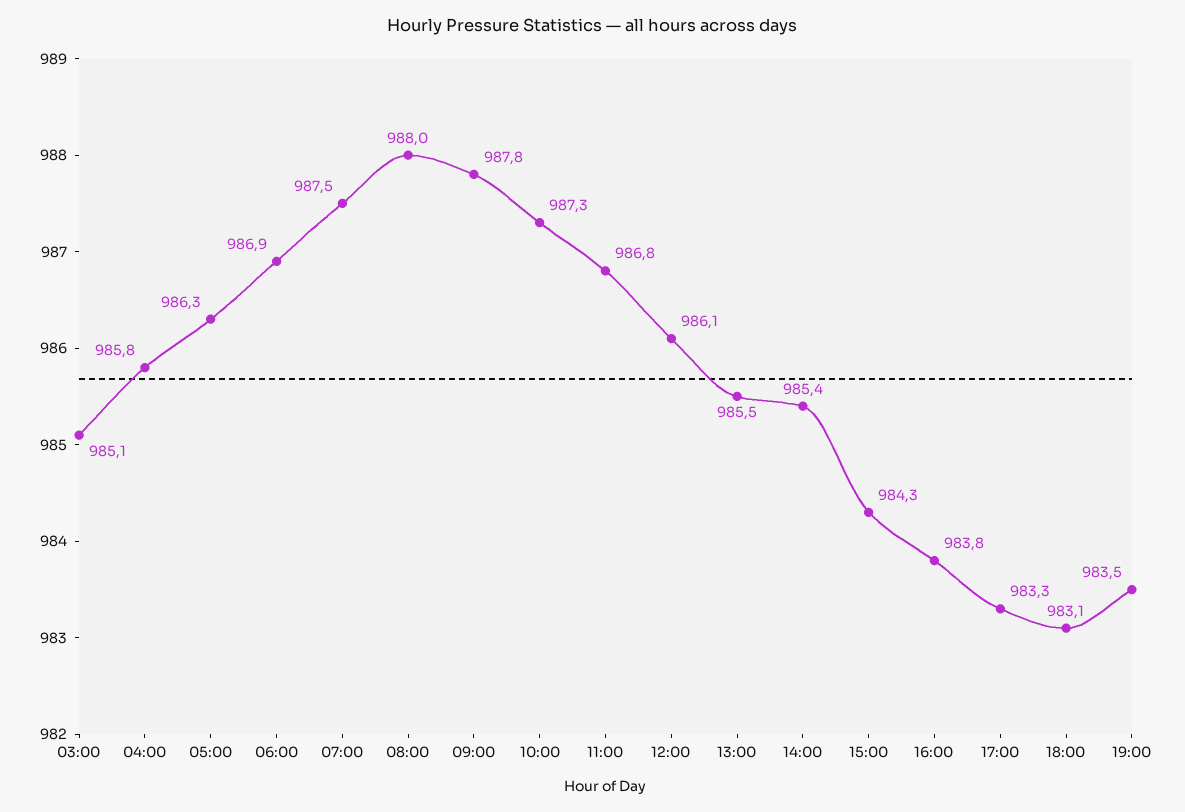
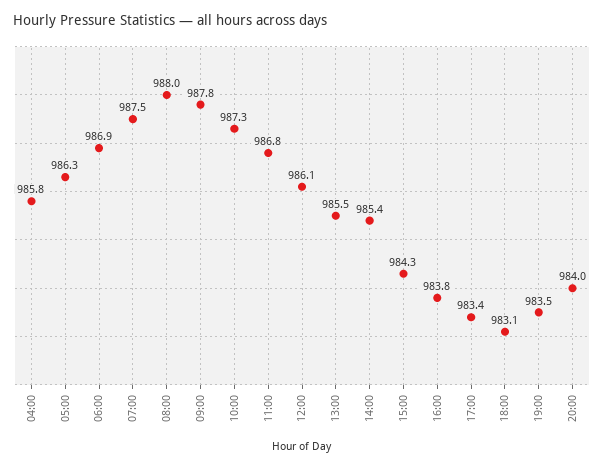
03:00: 985.1 -> none
17:00: 983.3 -> 983.4
20:00: none -> 984

